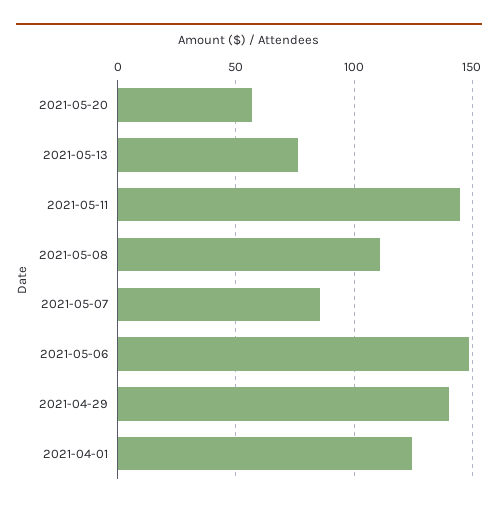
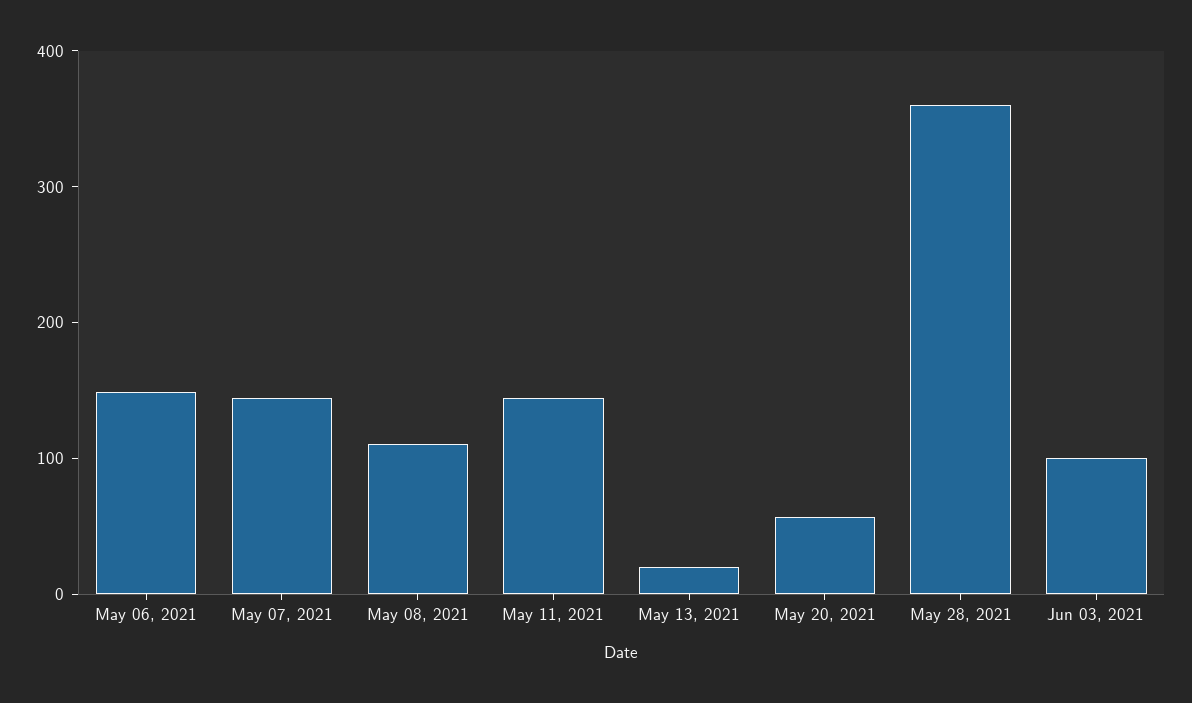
2021-05-13: 75 -> 20
2021-05-07: 85 -> 140
2021-04-29: 140 -> none
2021-04-01: 125 -> none
May 28, 2021: none -> 360
Jun 03, 2021: none -> 100

